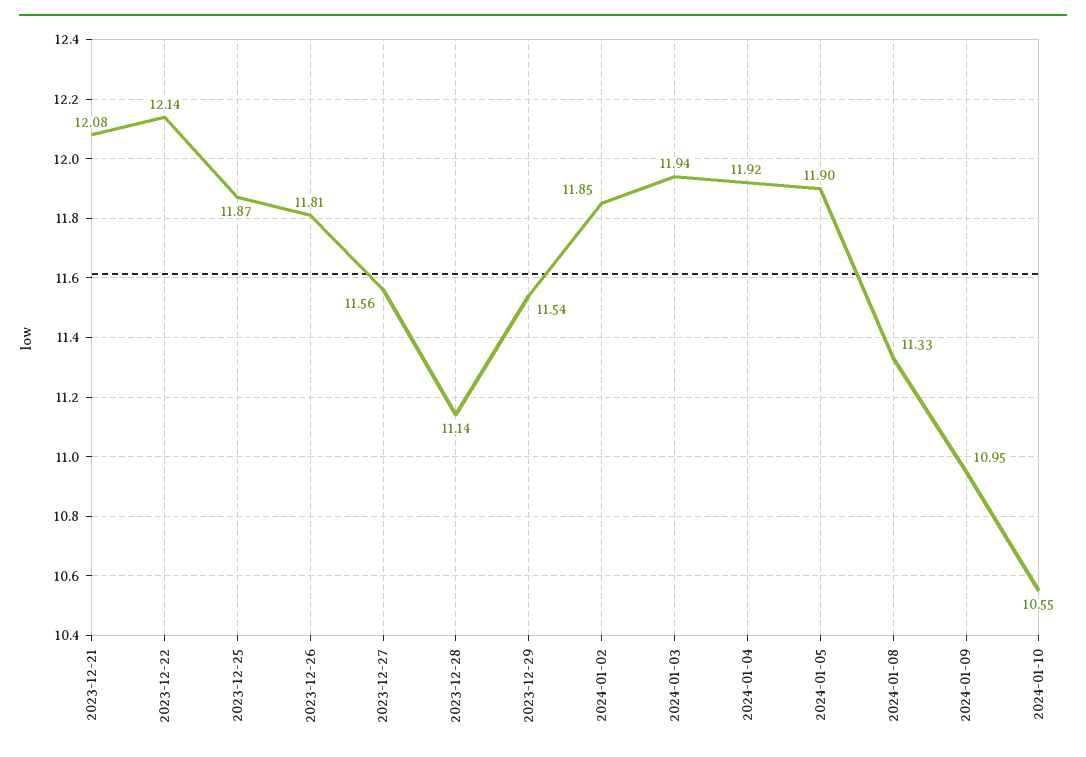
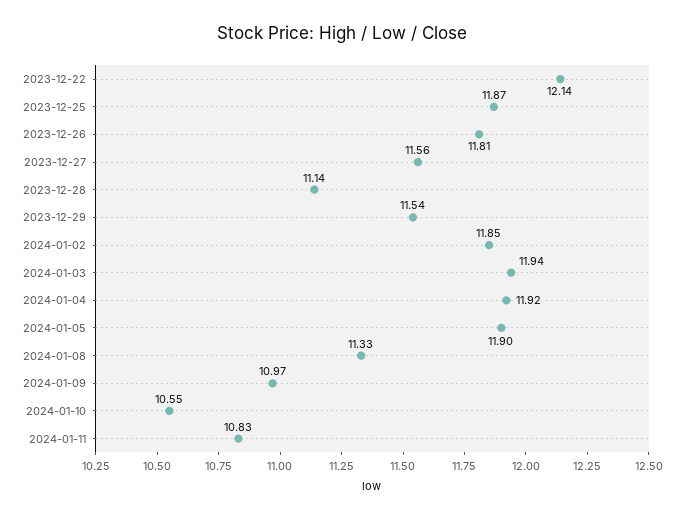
2023-12-21: 12.08 -> none
2024-01-09: 10.95 -> 10.97
2024-01-11: none -> 10.83

